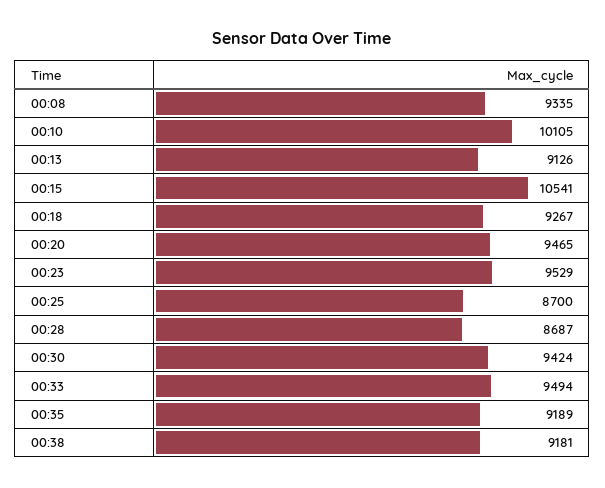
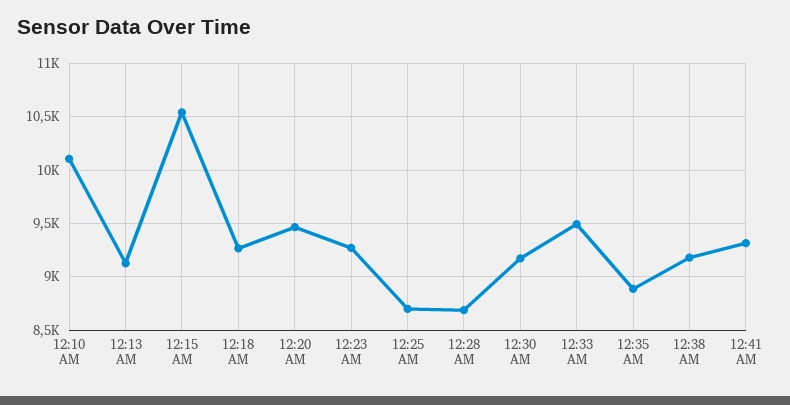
00:08: 9335 -> none
00:23: 9529 -> 9300
00:30: 9424 -> 9200
00:35: 9189 -> 8900
12:41 AM: none -> 9300

